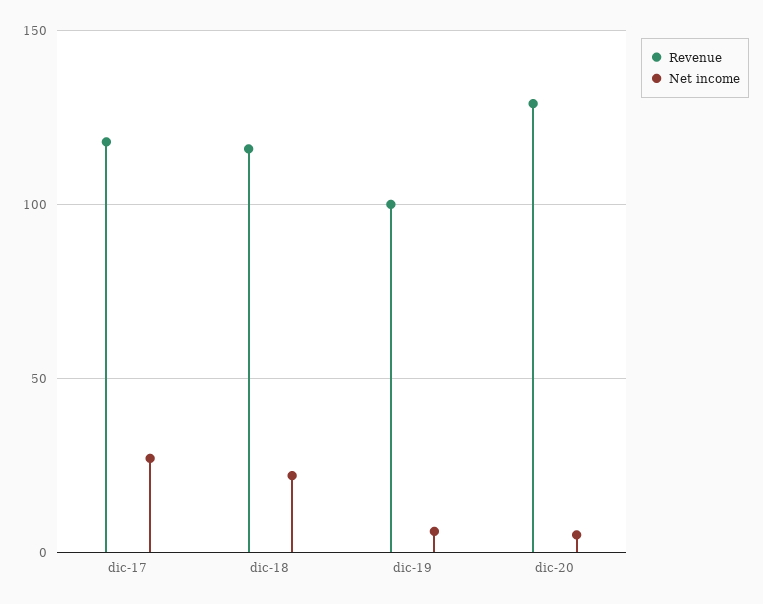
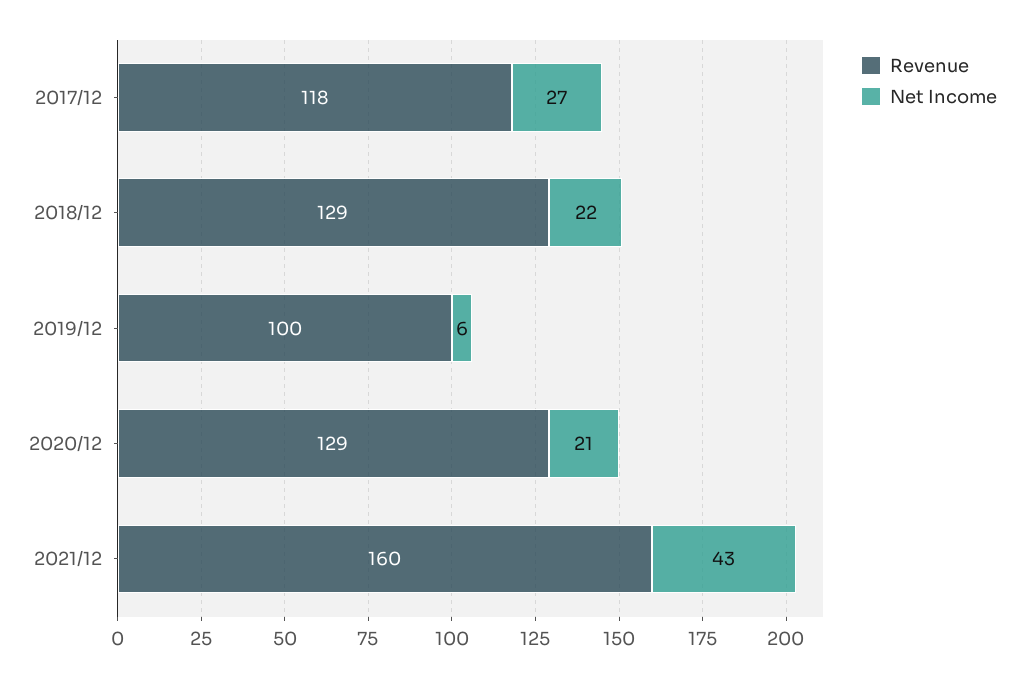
Revenue, dic-18: 115 -> 129
Net income, dic-20: 5 -> 21
Revenue, 2021/12: none -> 160
Net income, 2021/12: none -> 43

